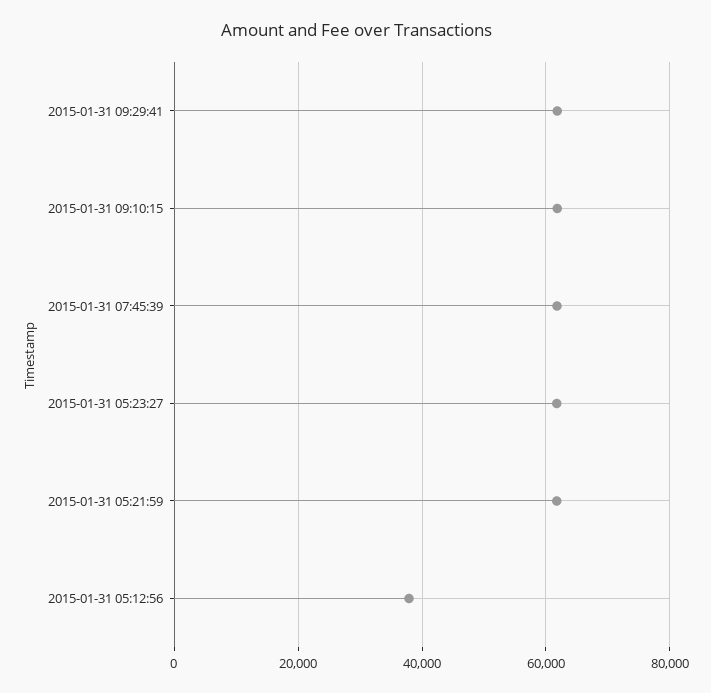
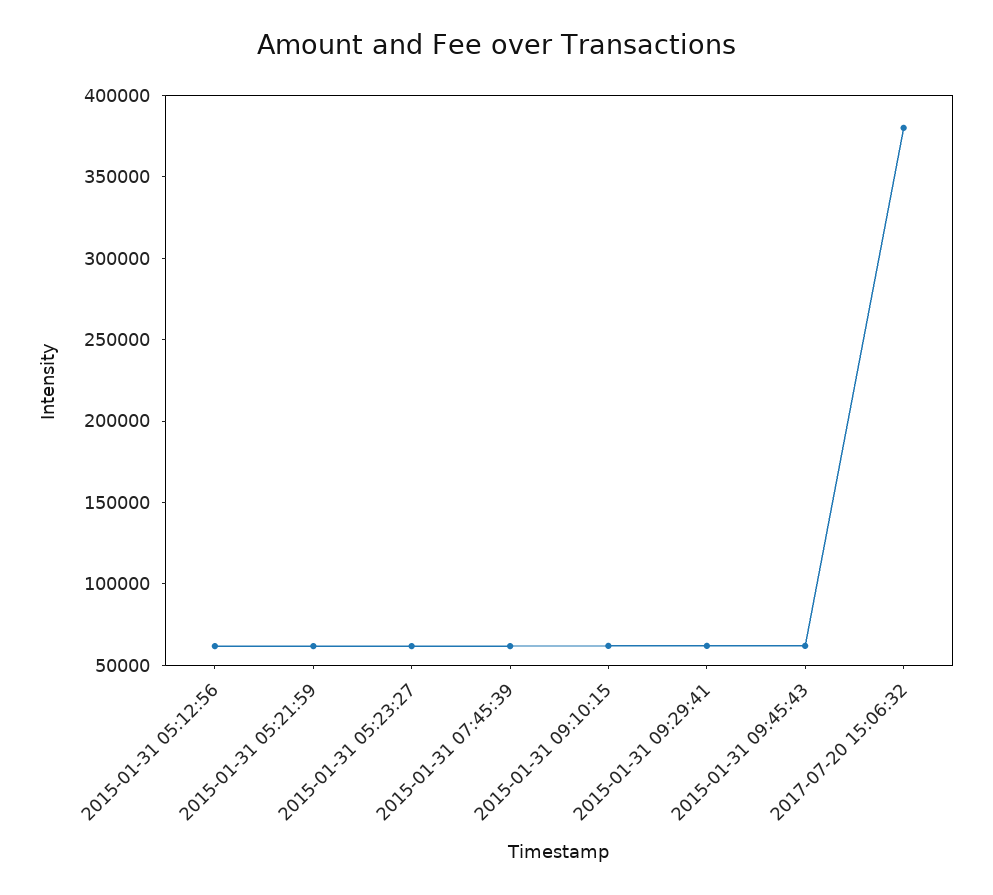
2015-01-31 05:12:56: 38000 -> 60000
2015-01-31 09:45:43: none -> 60000
2017-07-20 15:06:32: none -> 380000

